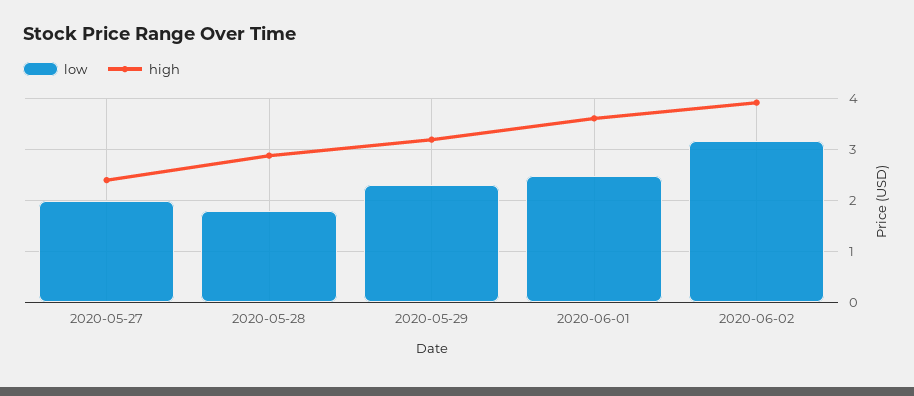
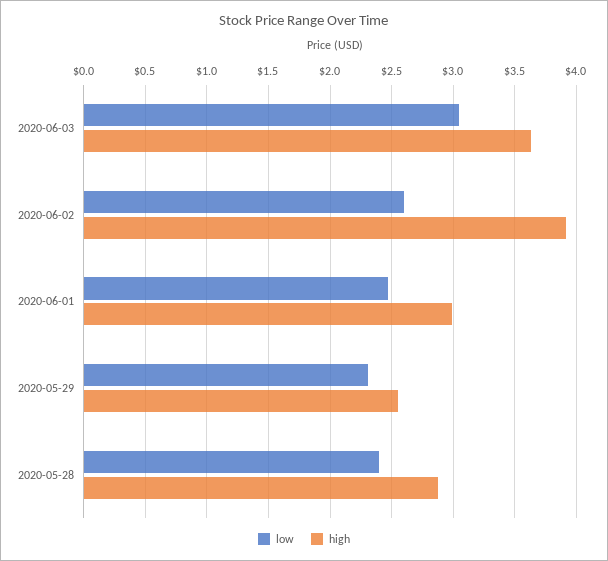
low, 2020-05-27: 2 -> none
high, 2020-05-27: 2.4 -> none
low, 2020-05-28: 1.8 -> 2.4
high, 2020-05-29: 3.2 -> 2.55
high, 2020-06-01: 3.6 -> 3
low, 2020-06-02: 3.2 -> 2.6
low, 2020-06-03: none -> 3.05
high, 2020-06-03: none -> 3.65

